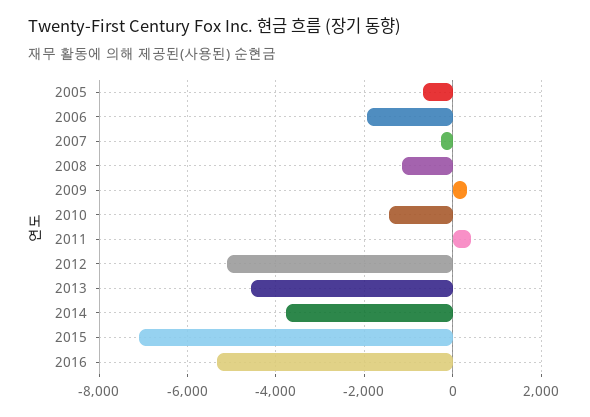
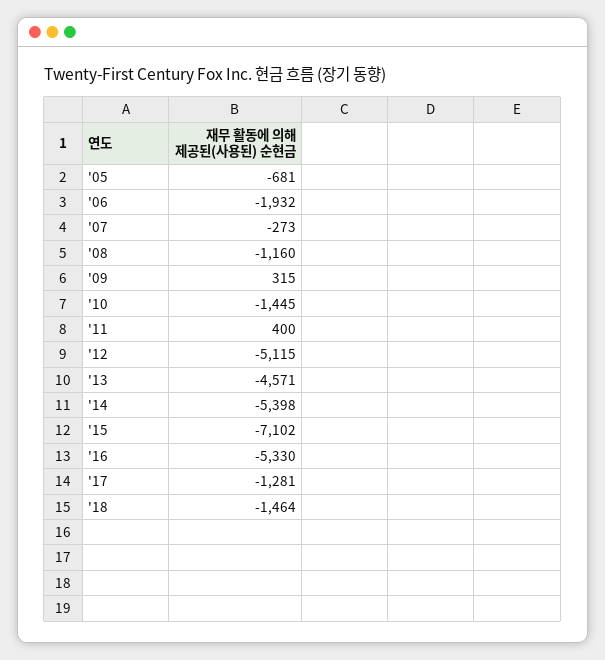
2014: -3800 -> -5398
'17: none -> -1281
'18: none -> -1464

